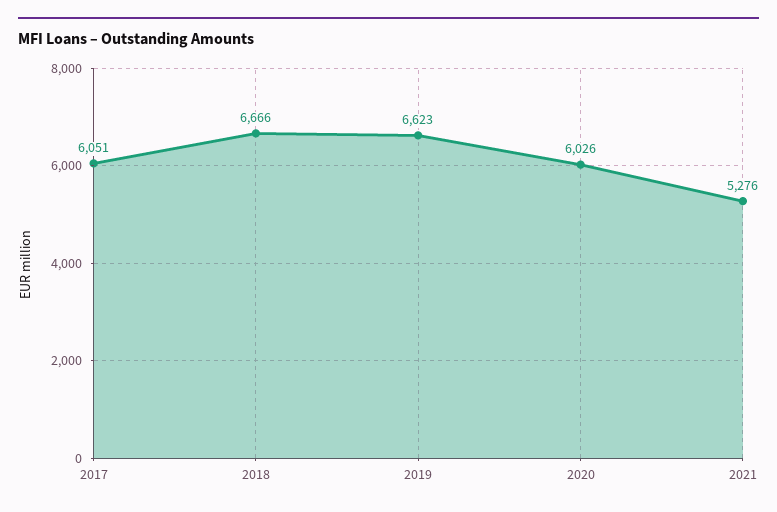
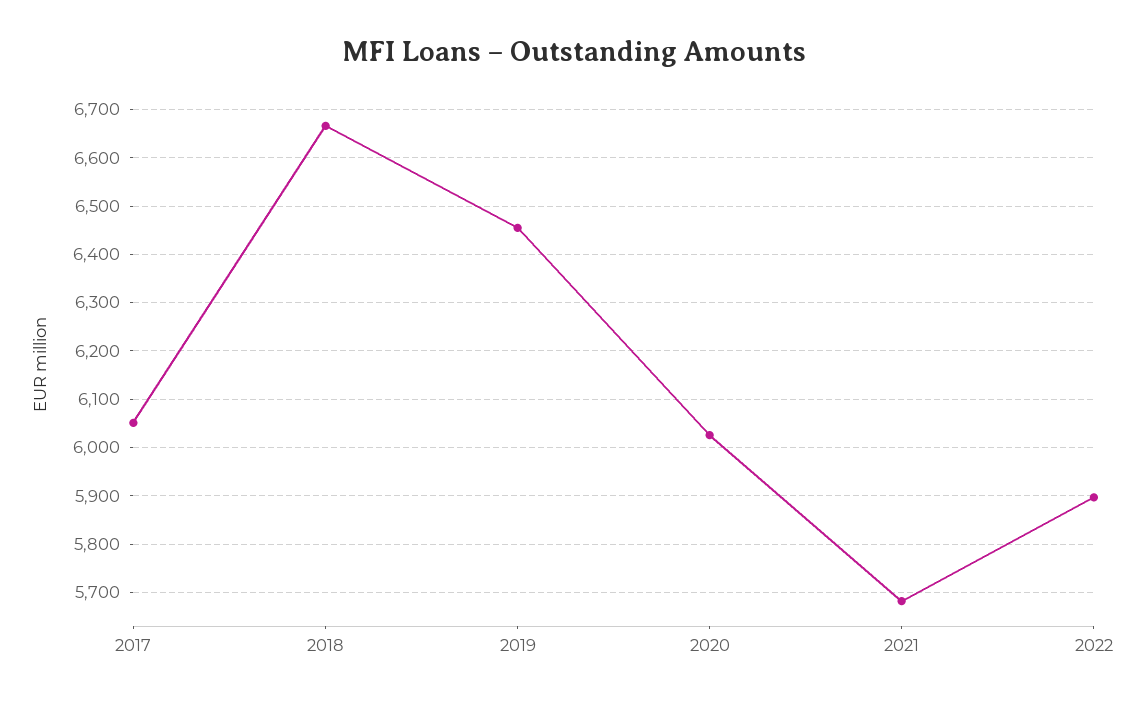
2019: 6623 -> 6460
2021: 5276 -> 5680
2022: none -> 5900

